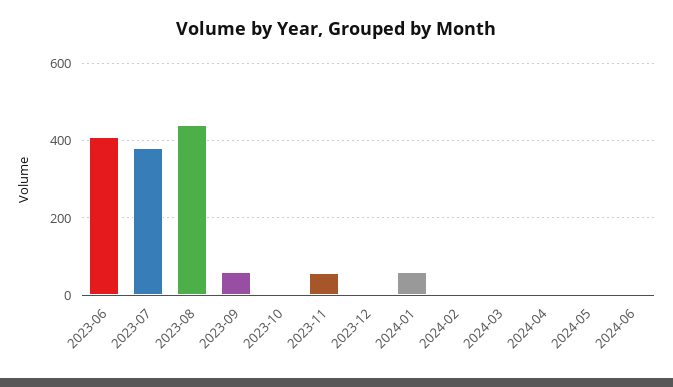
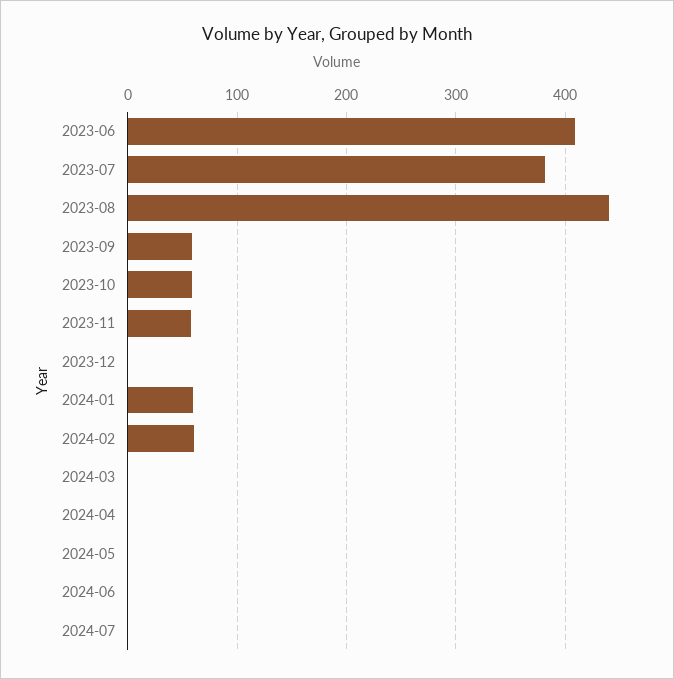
2023-10: 0 -> 60
2024-02: 0 -> 60
2024-07: none -> 0

